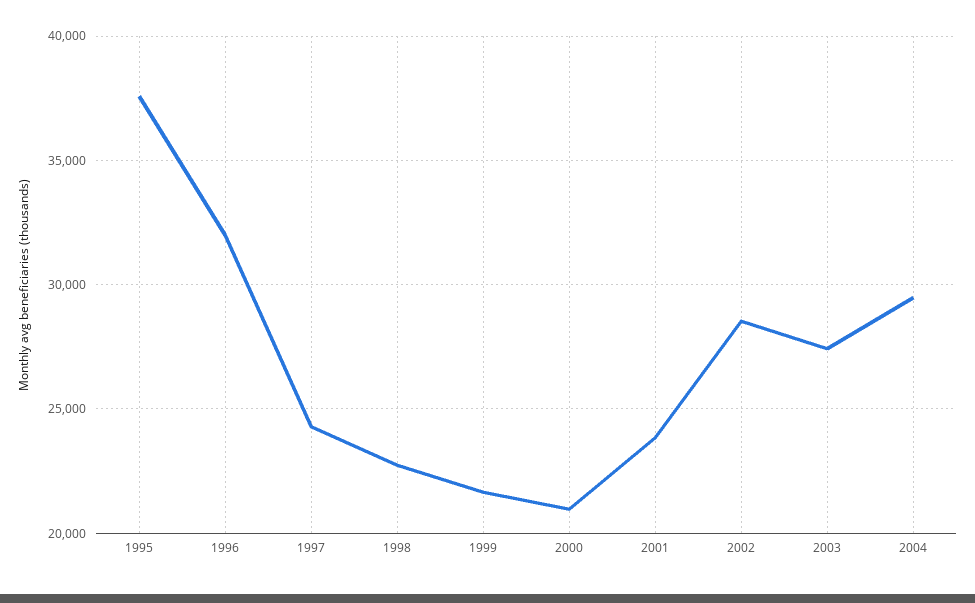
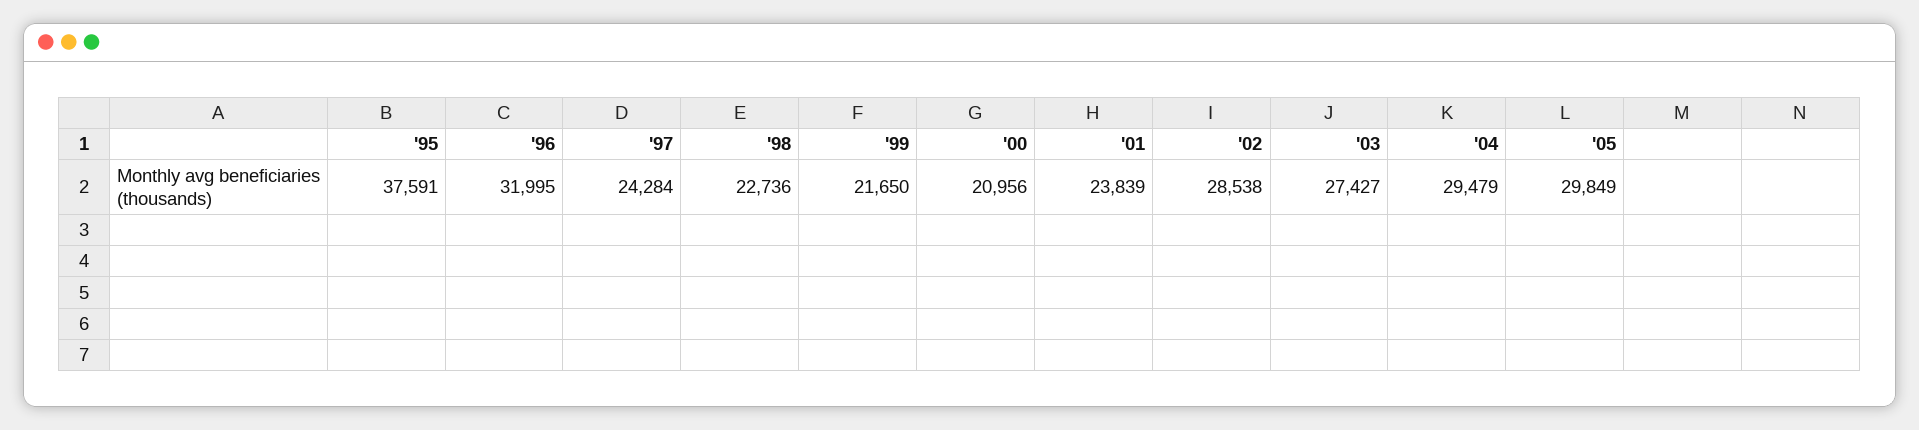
'05: none -> 29849

